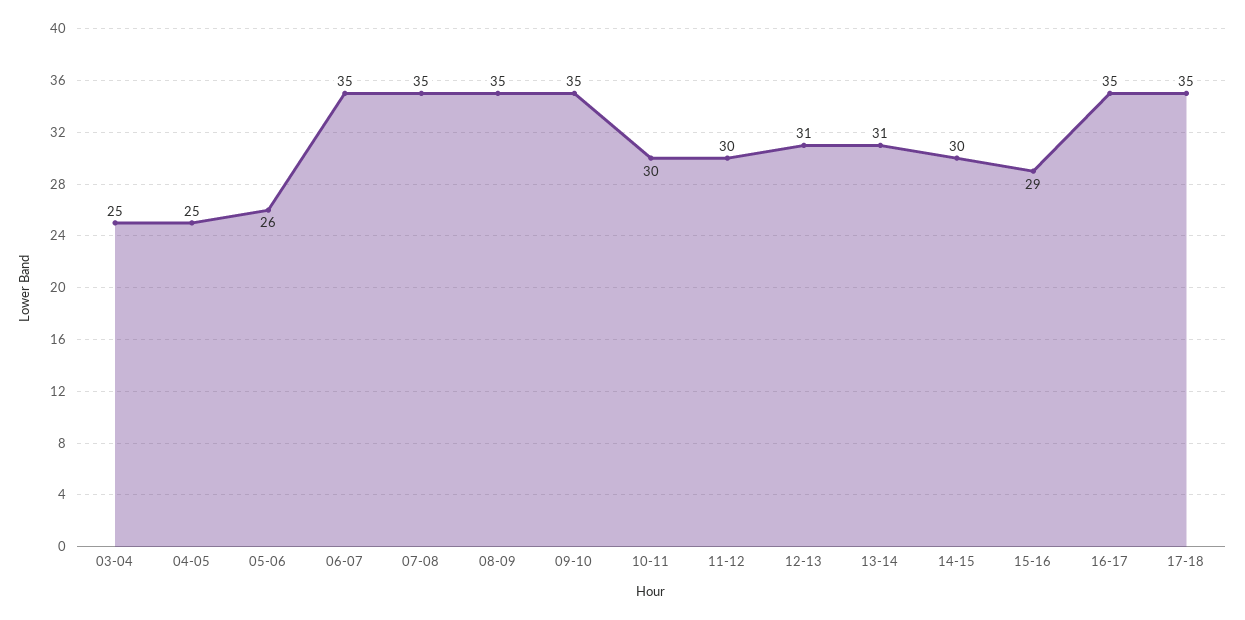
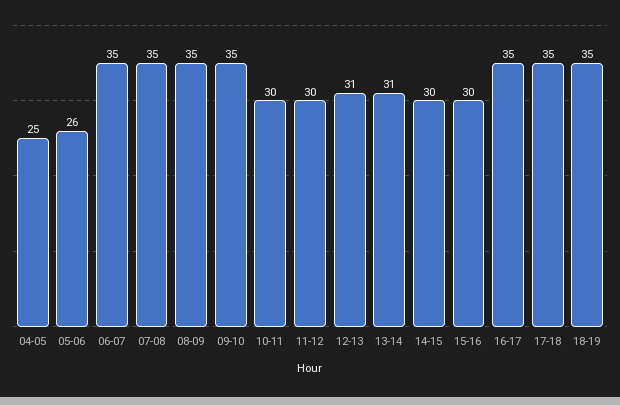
03-04: 25 -> none
15-16: 29 -> 30
18-19: none -> 35

